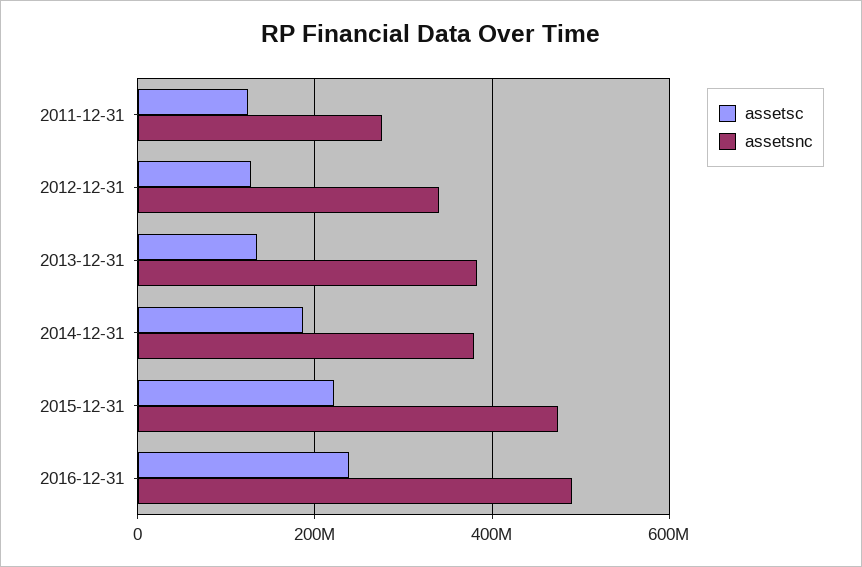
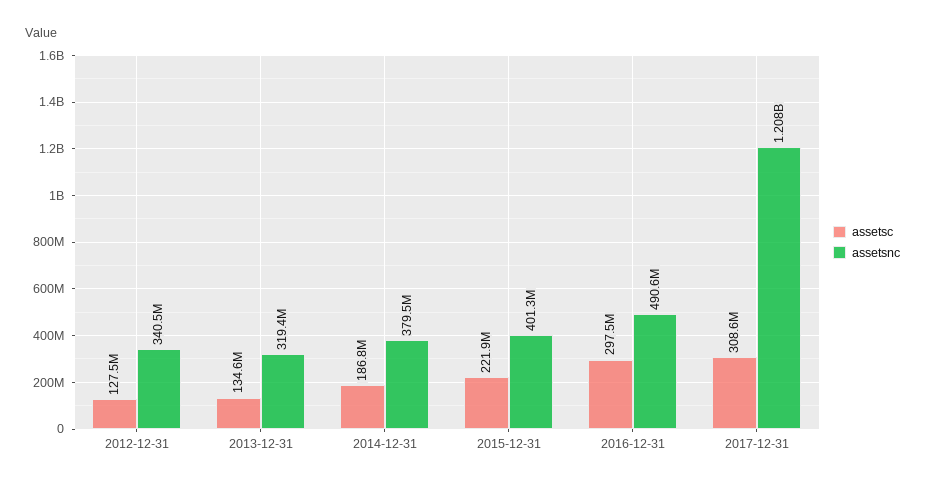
assetsc, 2011-12-31: 120000000 -> none
assetsnc, 2011-12-31: 280000000 -> none
assetsnc, 2013-12-31: 380000000 -> 319400000
assetsnc, 2015-12-31: 480000000 -> 401300000
assetsc, 2016-12-31: 240000000 -> 297500000
assetsc, 2017-12-31: none -> 308600000
assetsnc, 2017-12-31: none -> 1208000000

